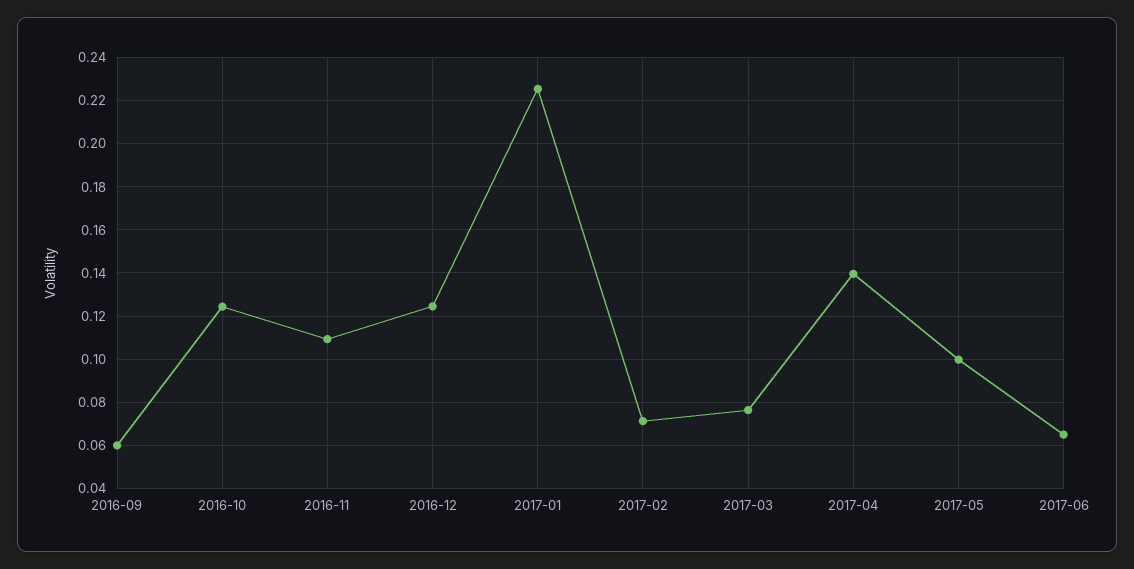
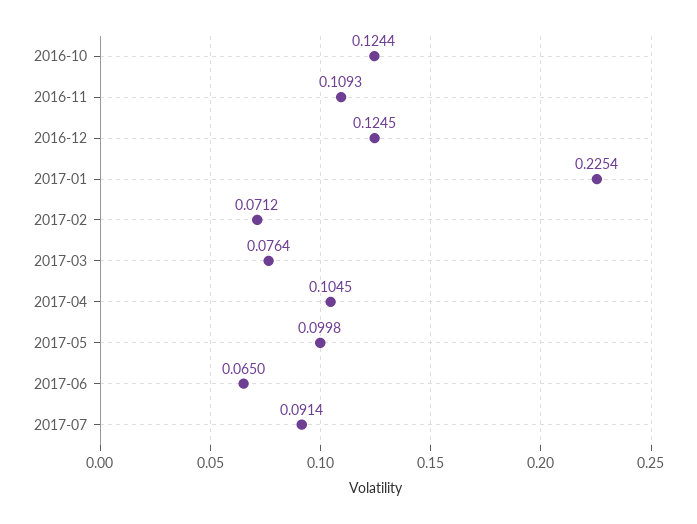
2016-09: 0.06 -> none
2017-04: 0.14 -> 0.1045
2017-07: none -> 0.0914

